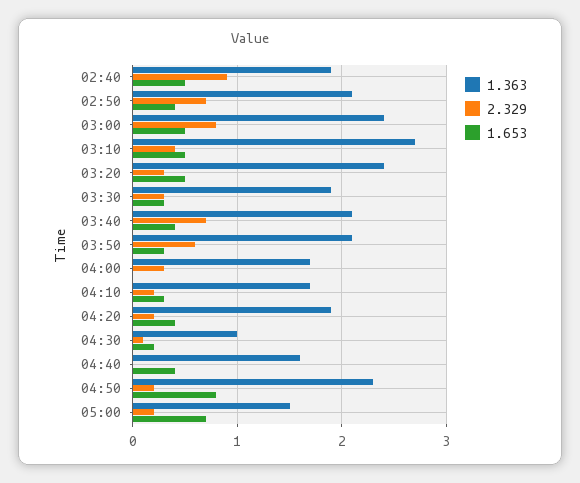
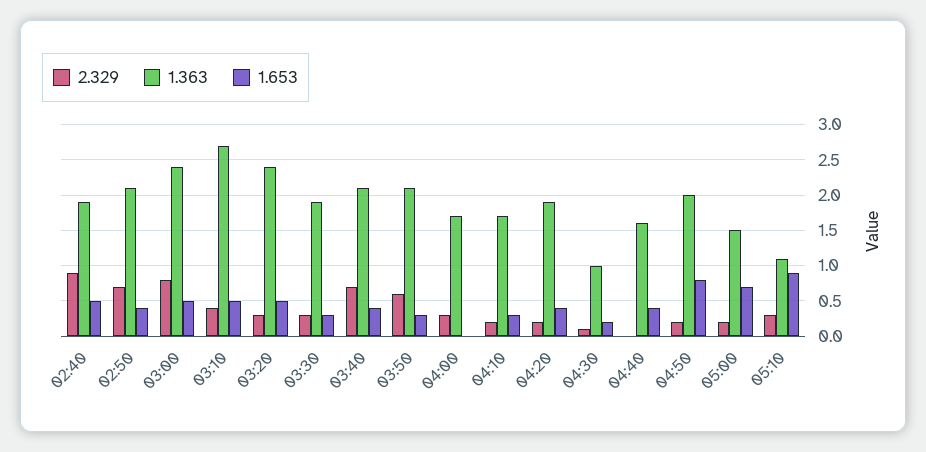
1.363, 04:50: 2.3 -> 2
2.329, 05:10: none -> 0.3
1.363, 05:10: none -> 1.1
1.653, 05:10: none -> 0.9

